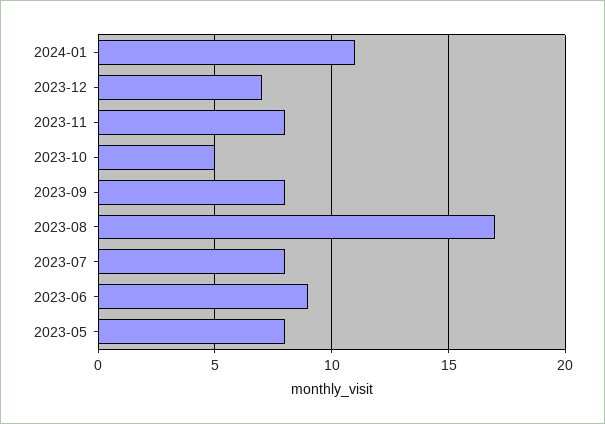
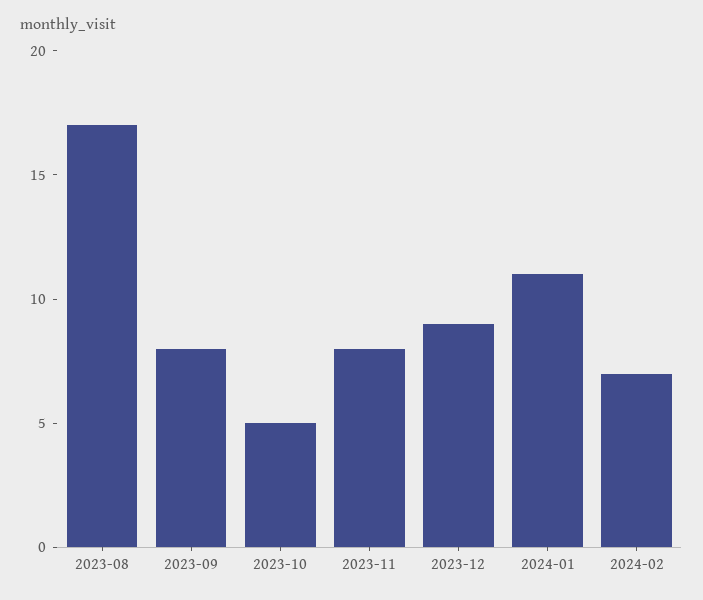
2023-12: 7 -> 9
2023-07: 8 -> none
2023-06: 9 -> none
2023-05: 8 -> none
2024-02: none -> 7

